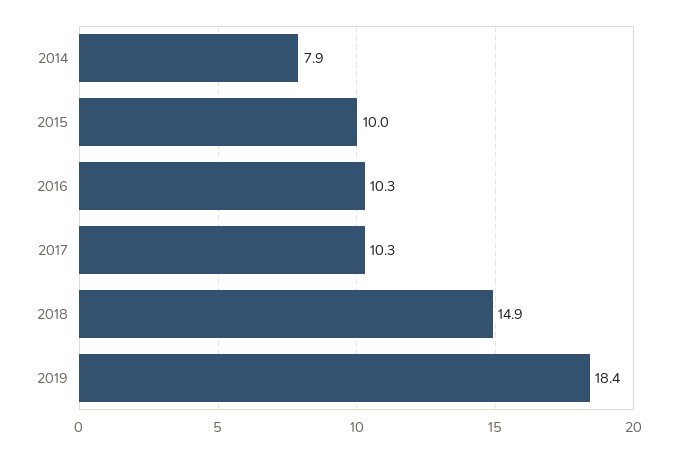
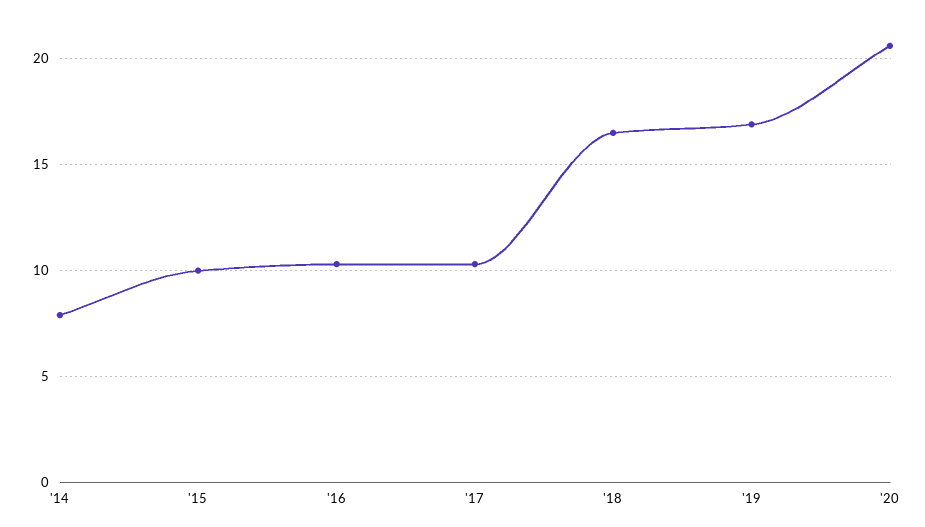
2018: 14.9 -> 16.5
2019: 18.4 -> 17
'20: none -> 20.5

